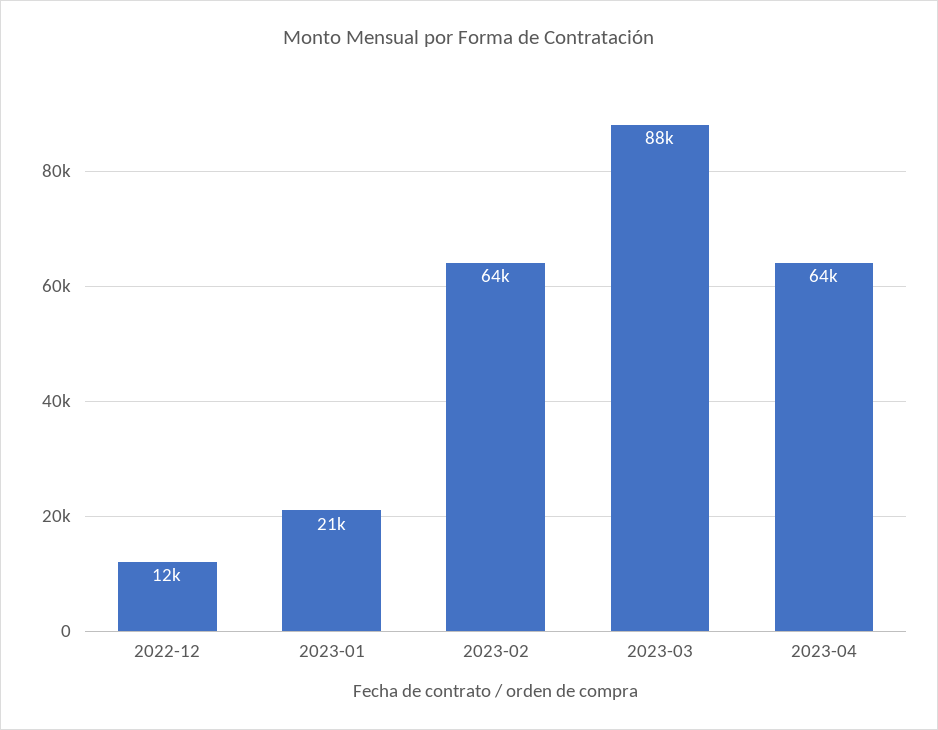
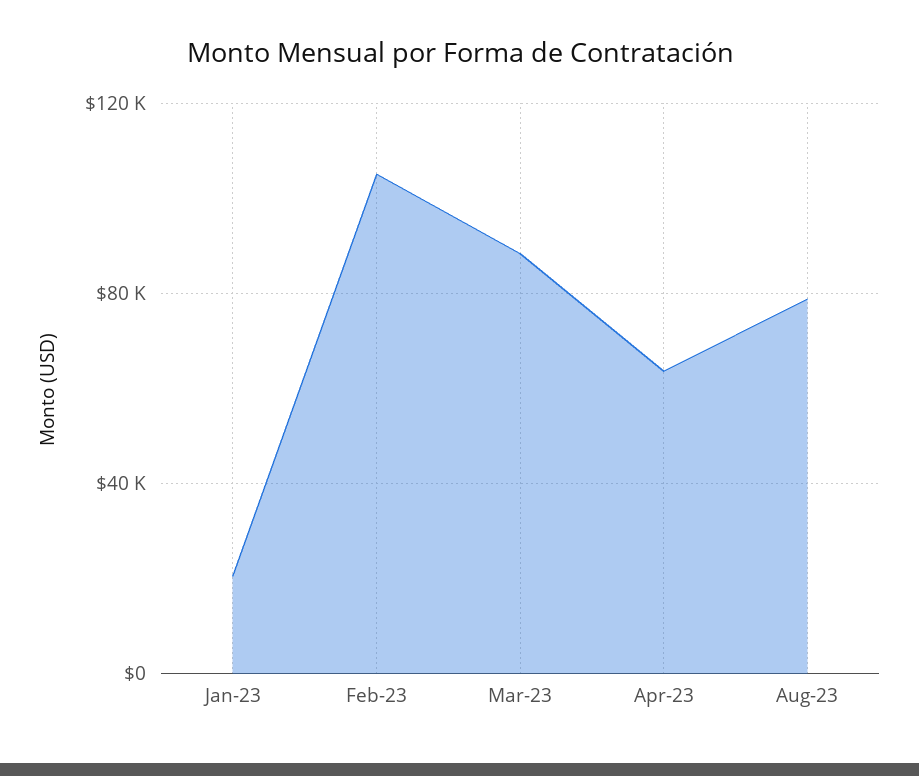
2022-12: 12000 -> none
2023-02: 64000 -> 105000
Aug-23: none -> 80000

